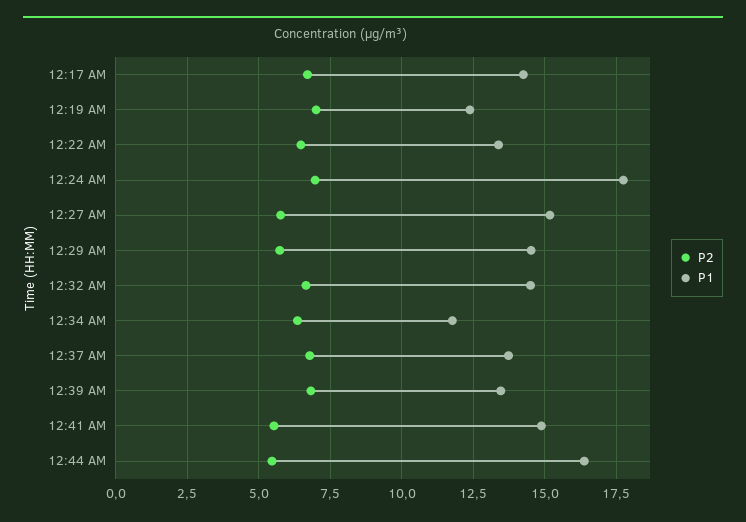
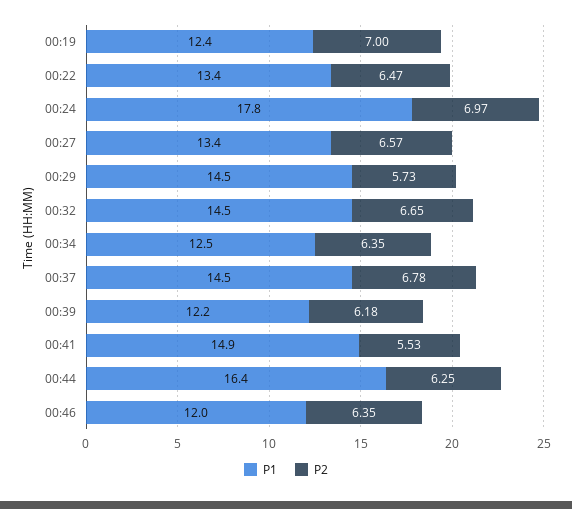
P2, 12:17 AM: 6.75 -> none
P1, 12:17 AM: 14.25 -> none
P2, 12:27 AM: 5.75 -> 6.57
P1, 12:27 AM: 15.25 -> 13.4
P1, 12:34 AM: 11.75 -> 12.5
P1, 12:37 AM: 13.75 -> 14.5
P2, 12:39 AM: 6.75 -> 6.18
P1, 12:39 AM: 13.5 -> 12.2
P2, 12:44 AM: 5.5 -> 6.25
P1, 00:46: none -> 12
P2, 00:46: none -> 6.35

